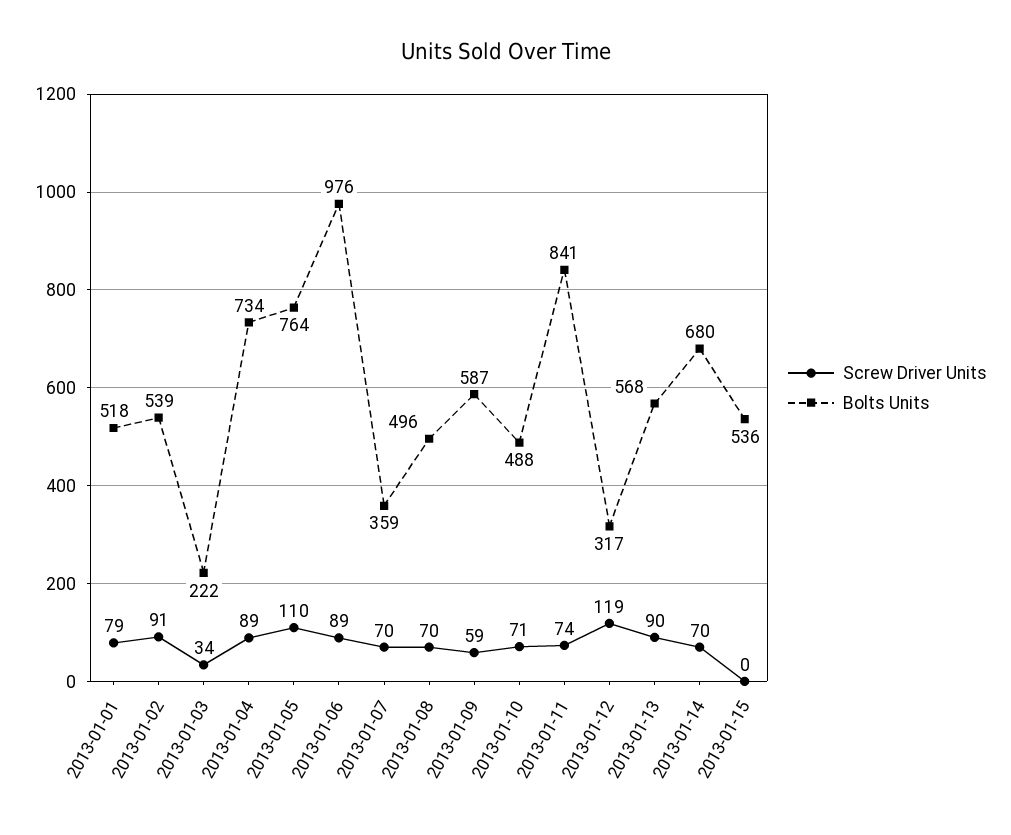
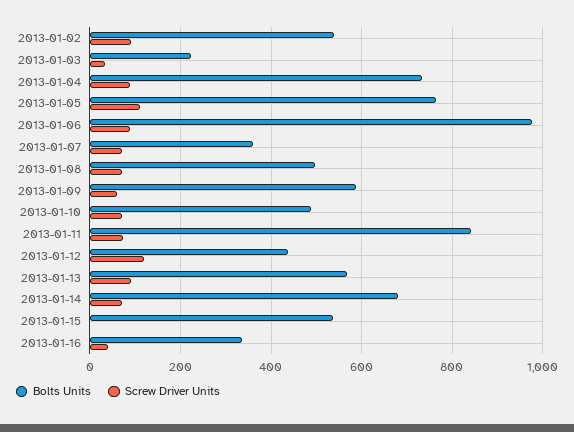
Screw Driver Units, 2013-01-01: 79 -> none
Bolts Units, 2013-01-01: 518 -> none
Bolts Units, 2013-01-12: 317 -> 440
Bolts Units, 2013-01-16: none -> 340
Screw Driver Units, 2013-01-16: none -> 40

